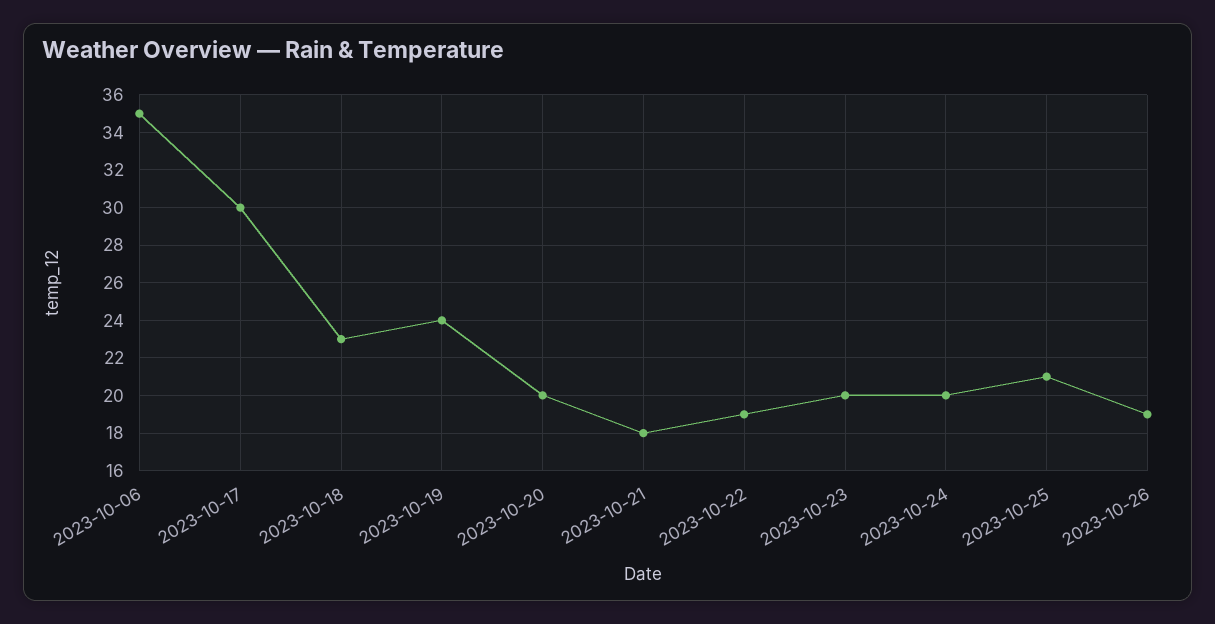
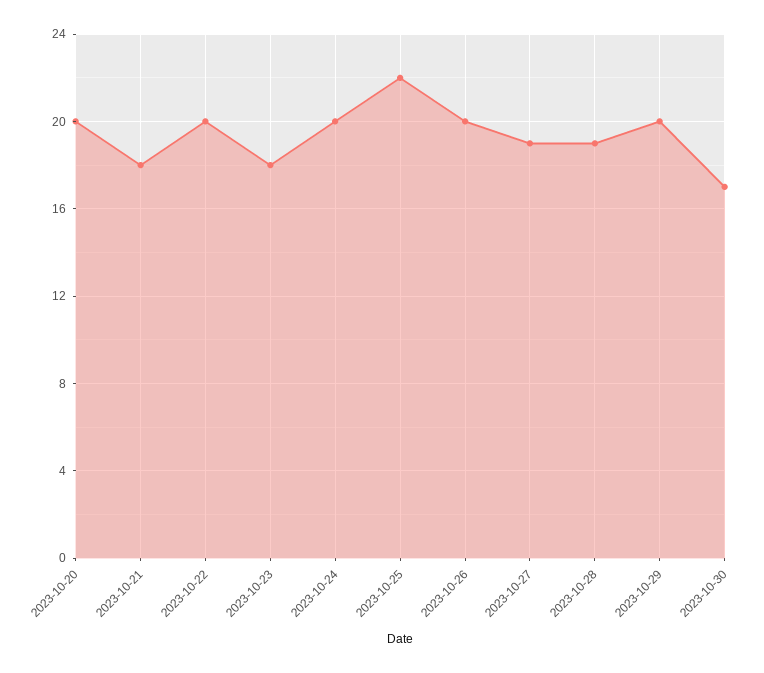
2023-10-06: 35 -> none
2023-10-17: 30 -> none
2023-10-18: 23 -> none
2023-10-19: 24 -> none
2023-10-22: 19 -> 20
2023-10-23: 20 -> 18
2023-10-25: 21 -> 22
2023-10-26: 19 -> 20
2023-10-27: none -> 19
2023-10-28: none -> 19
2023-10-29: none -> 20
2023-10-30: none -> 17

